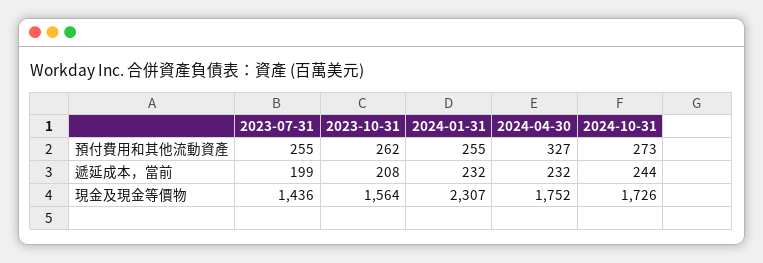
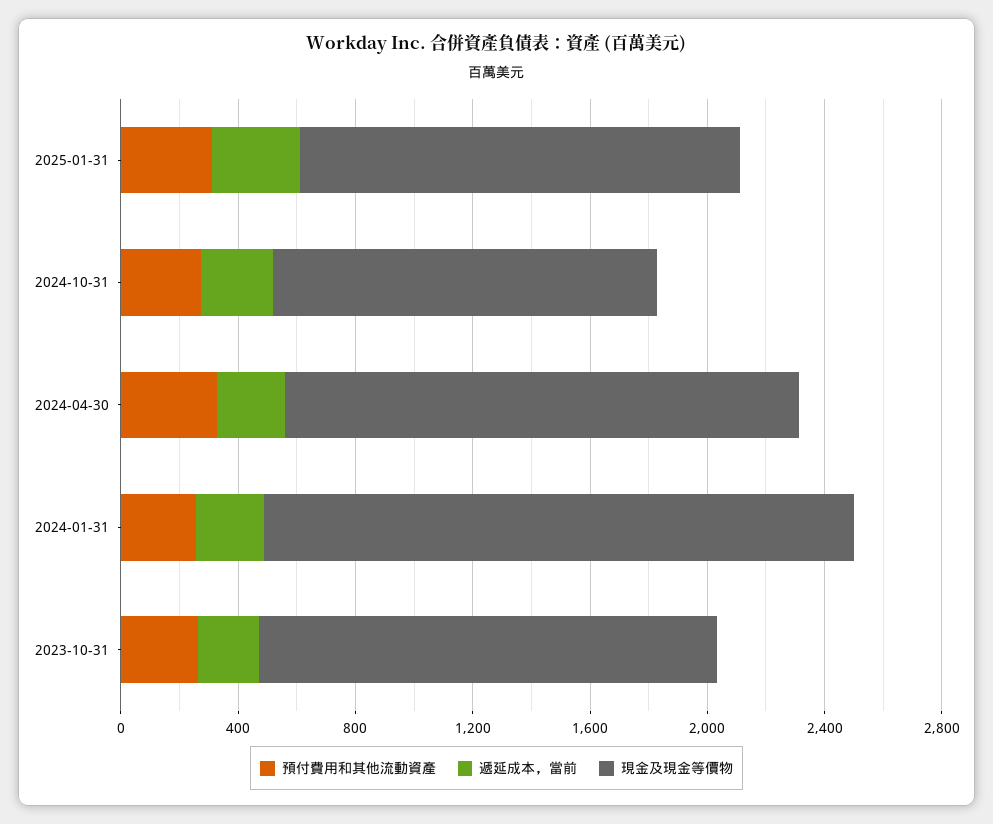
預付費用和其他流動資產, 2023-07-31: 255 -> none
遞延成本，當前, 2023-07-31: 199 -> none
現金及現金等價物, 2023-07-31: 1436 -> none
現金及現金等價物, 2024-01-31: 2307 -> 2000
現金及現金等價物, 2024-10-31: 1726 -> 1300
預付費用和其他流動資產, 2025-01-31: none -> 300
遞延成本，當前, 2025-01-31: none -> 300
現金及現金等價物, 2025-01-31: none -> 1500

